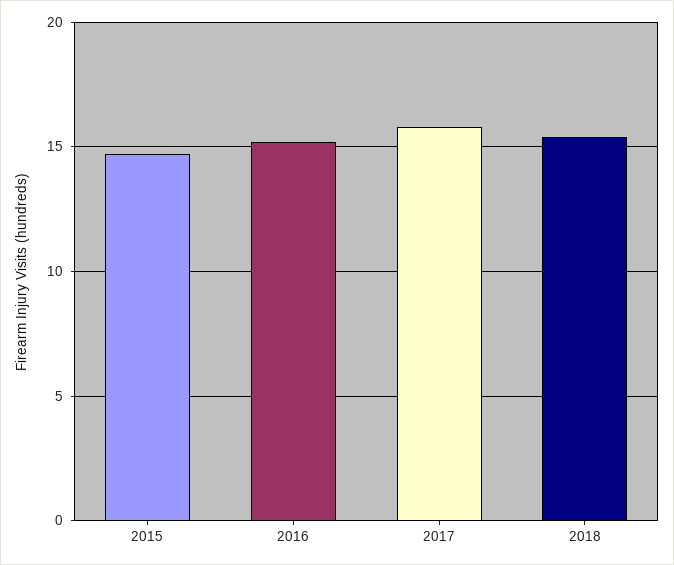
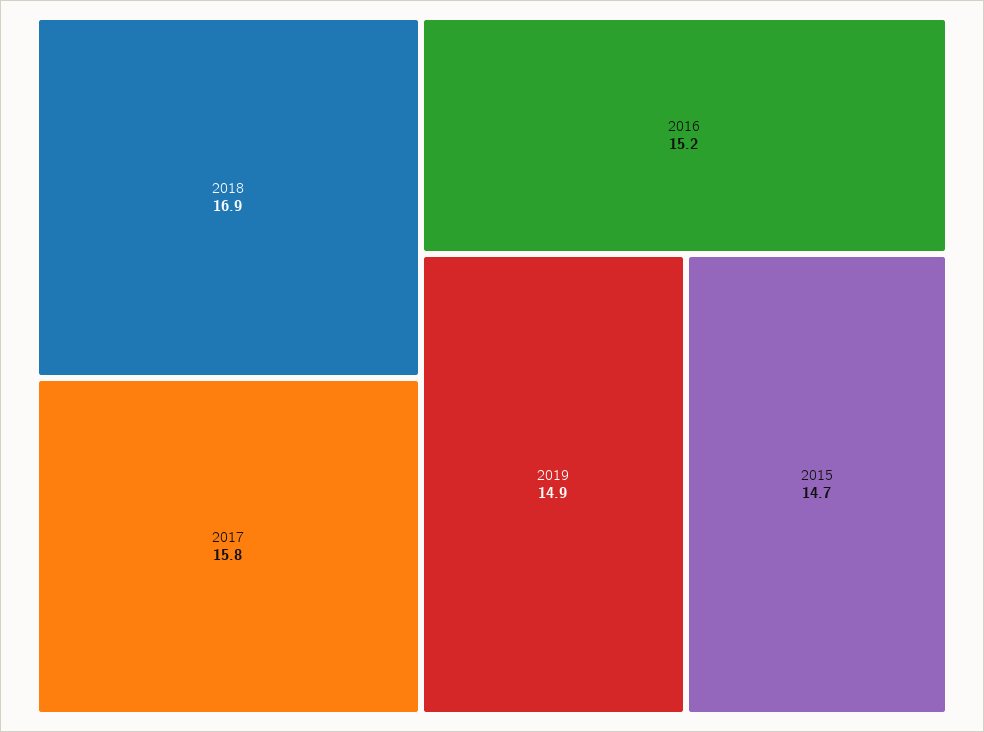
2018: 15.5 -> 16.9
2019: none -> 14.9

